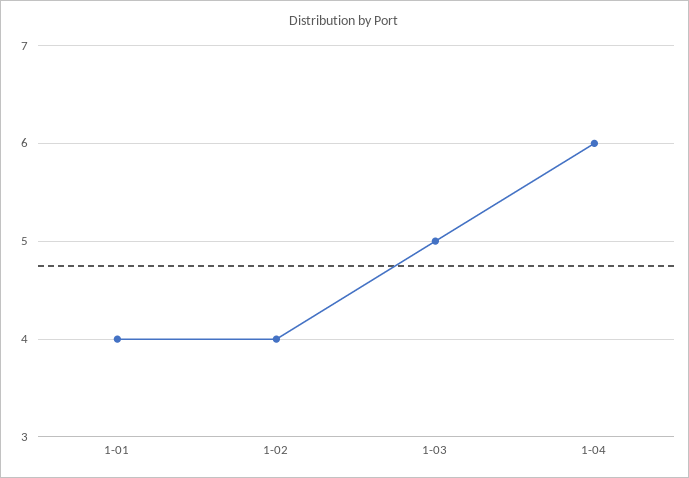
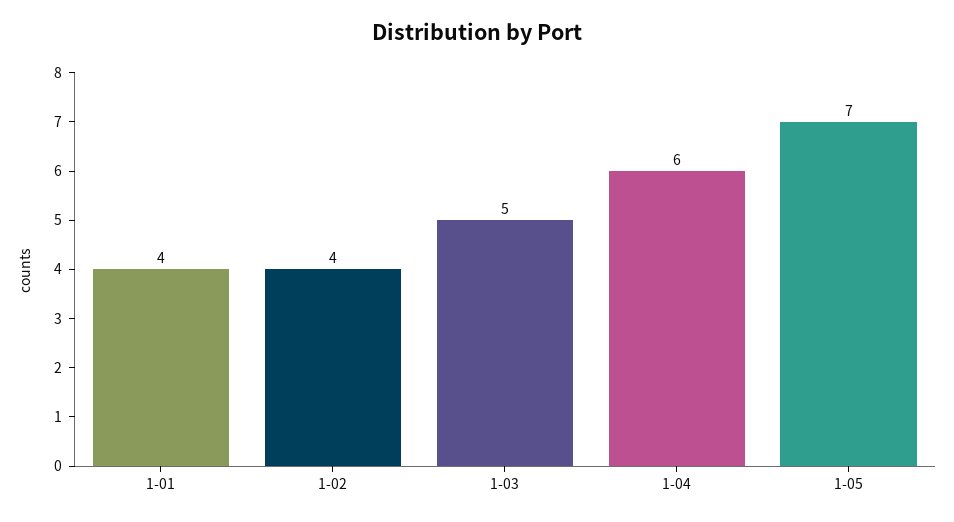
1-05: none -> 7

